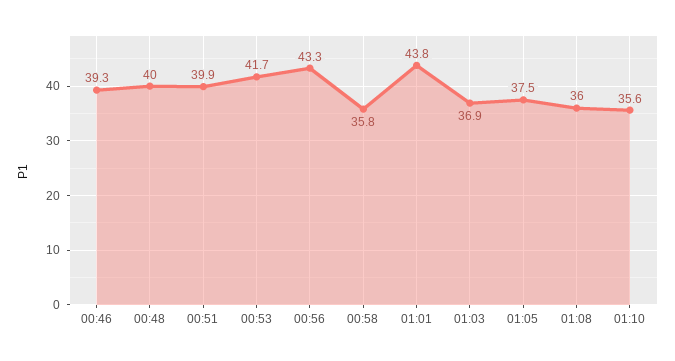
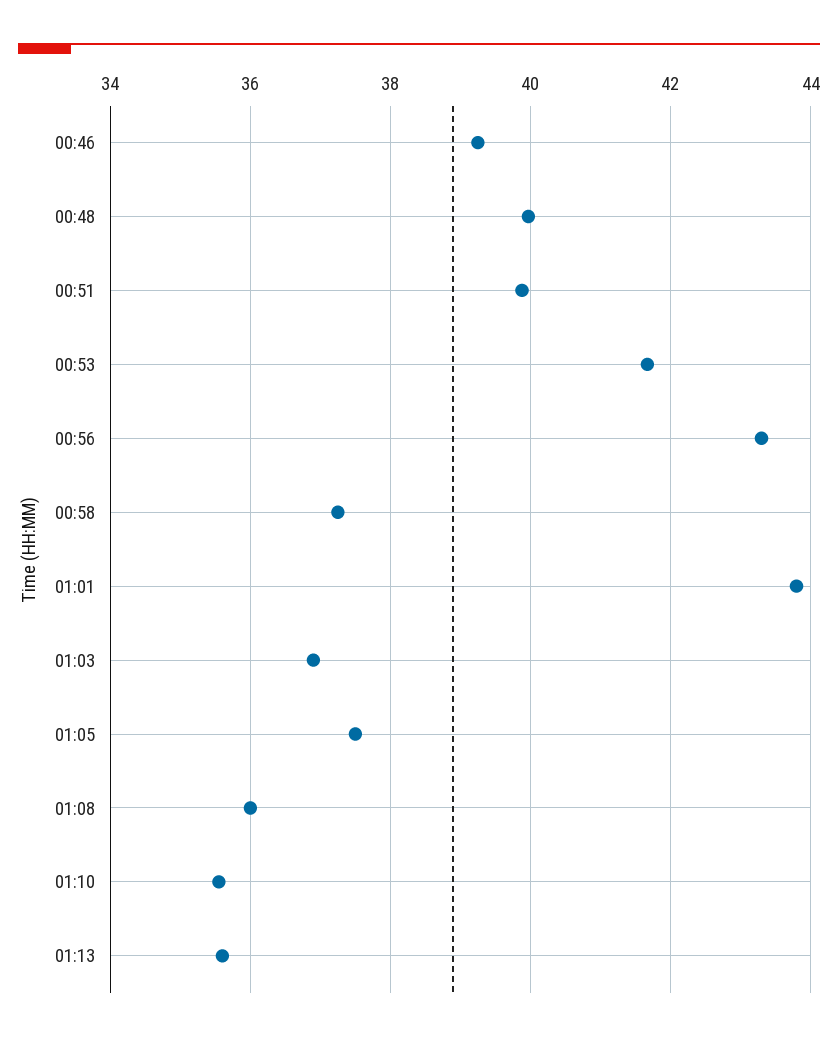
00:58: 35.8 -> 37.2
01:13: none -> 35.6

